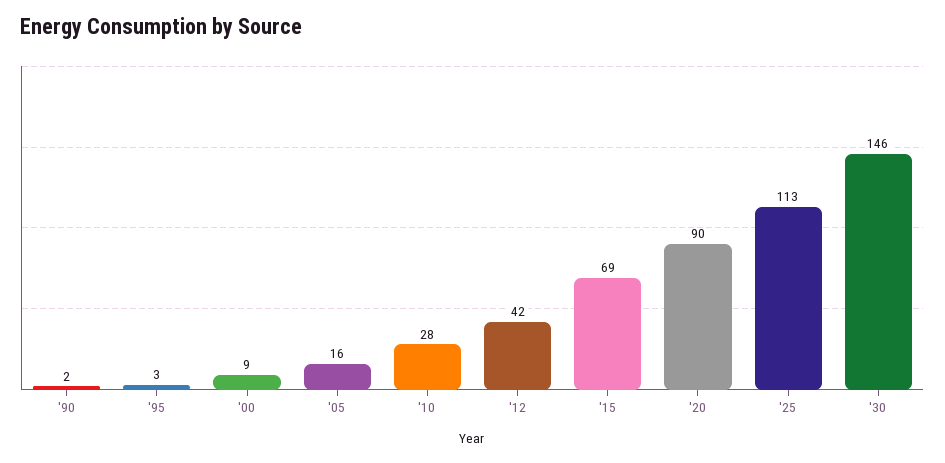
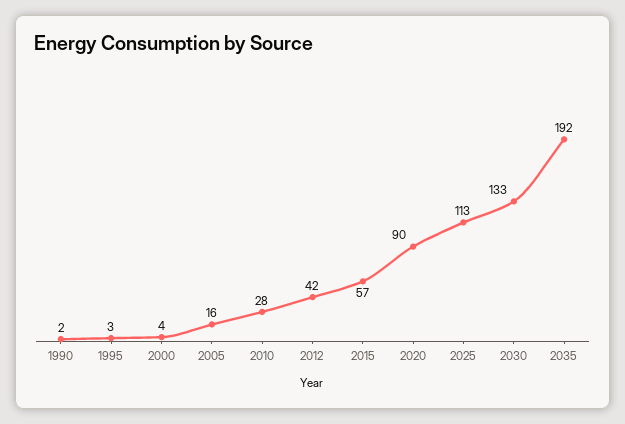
'00: 9 -> 4
'15: 69 -> 57
'30: 146 -> 133
2035: none -> 192

